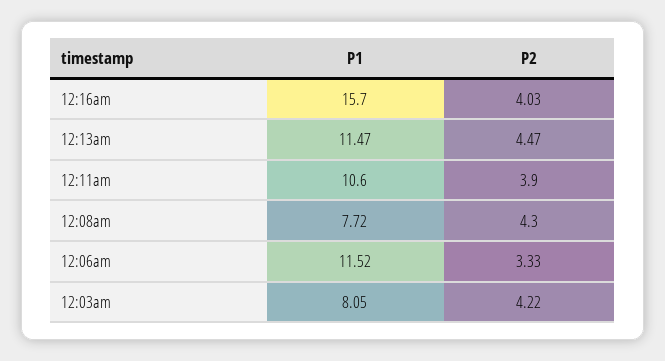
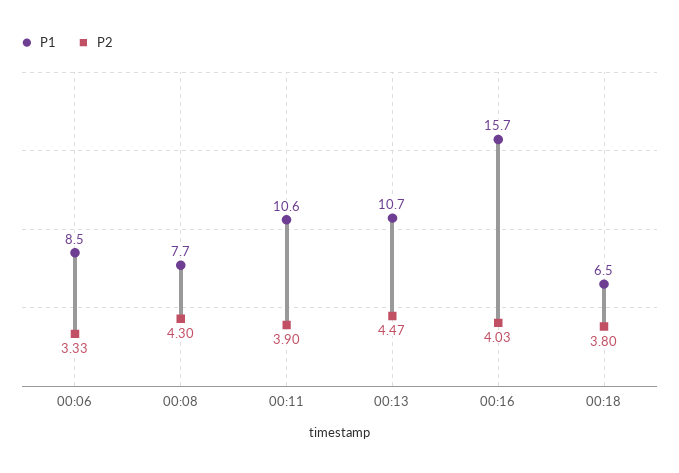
P1, 12:13am: 11.47 -> 10.7
P1, 12:06am: 11.52 -> 8.5
P1, 12:03am: 8.05 -> none
P2, 12:03am: 4.22 -> none
P1, 00:18: none -> 6.5
P2, 00:18: none -> 3.8

